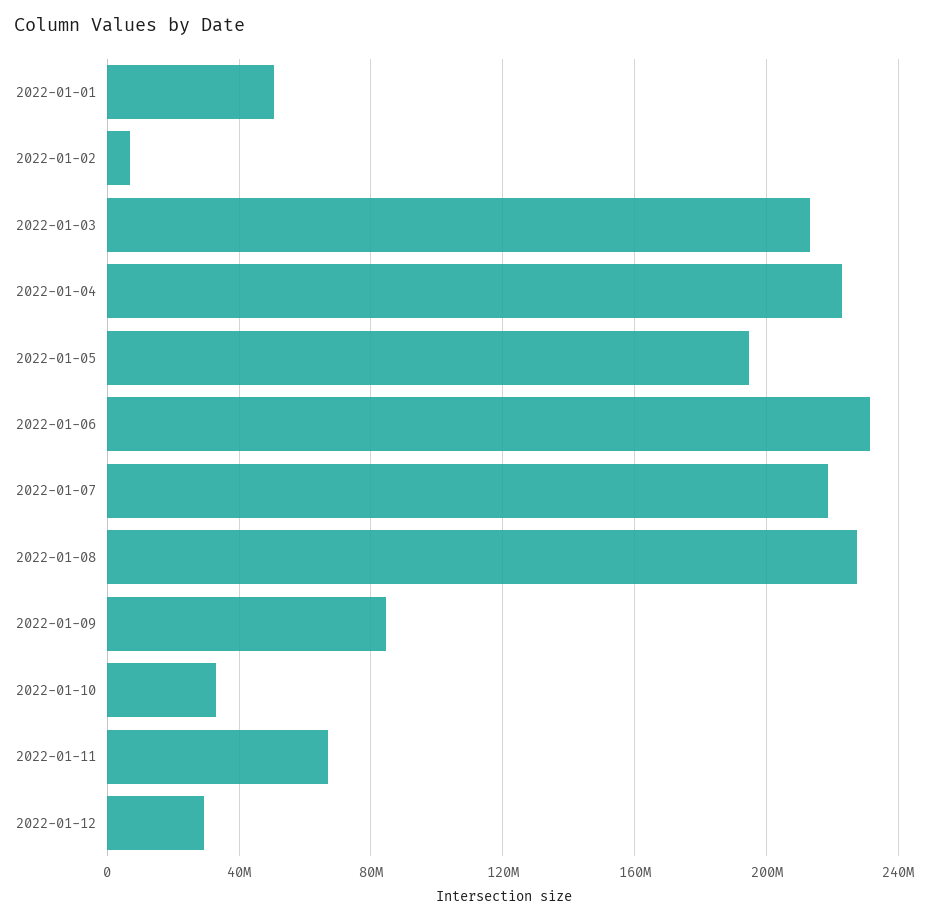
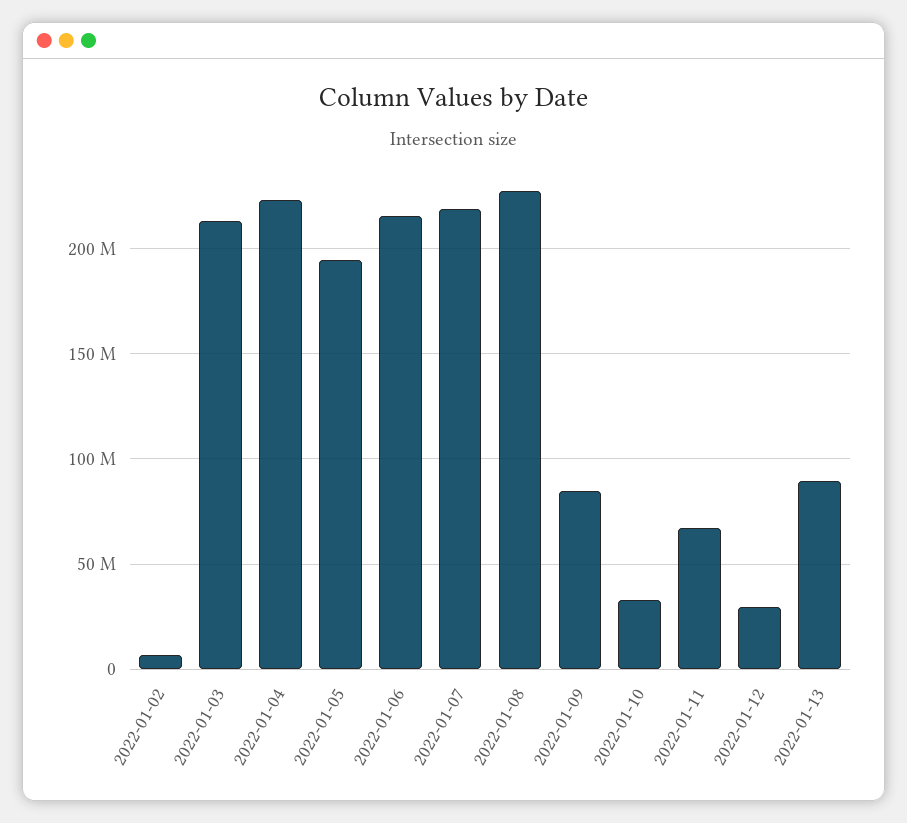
2022-01-01: 50000000 -> none
2022-01-06: 230000000 -> 215000000
2022-01-13: none -> 90000000

